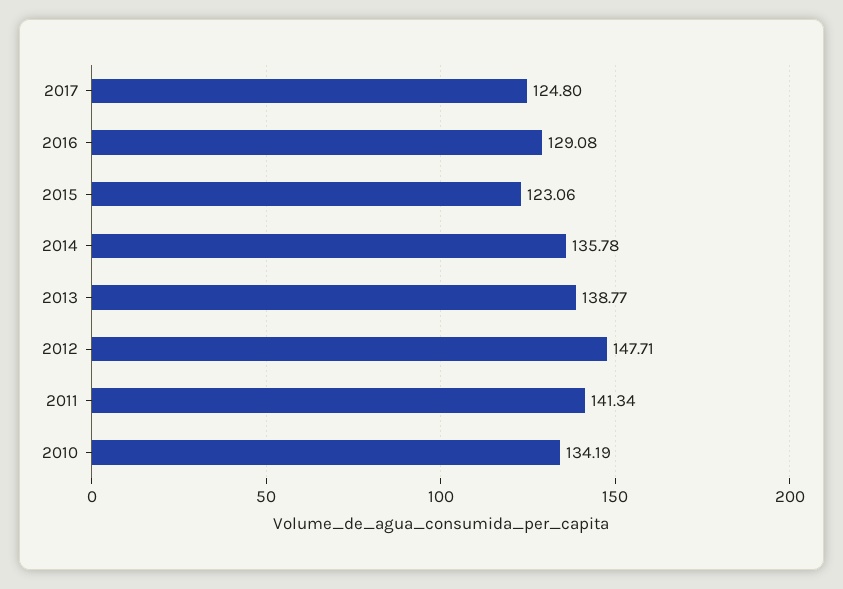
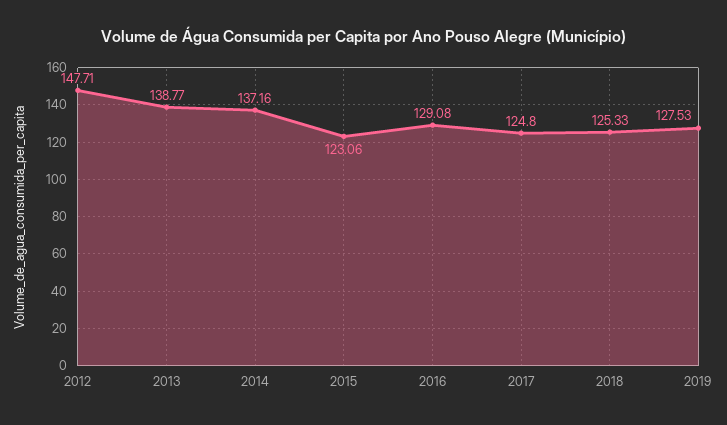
2014: 135.78 -> 137.16
2011: 141.34 -> none
2010: 134.19 -> none
2018: none -> 125.33
2019: none -> 127.53

